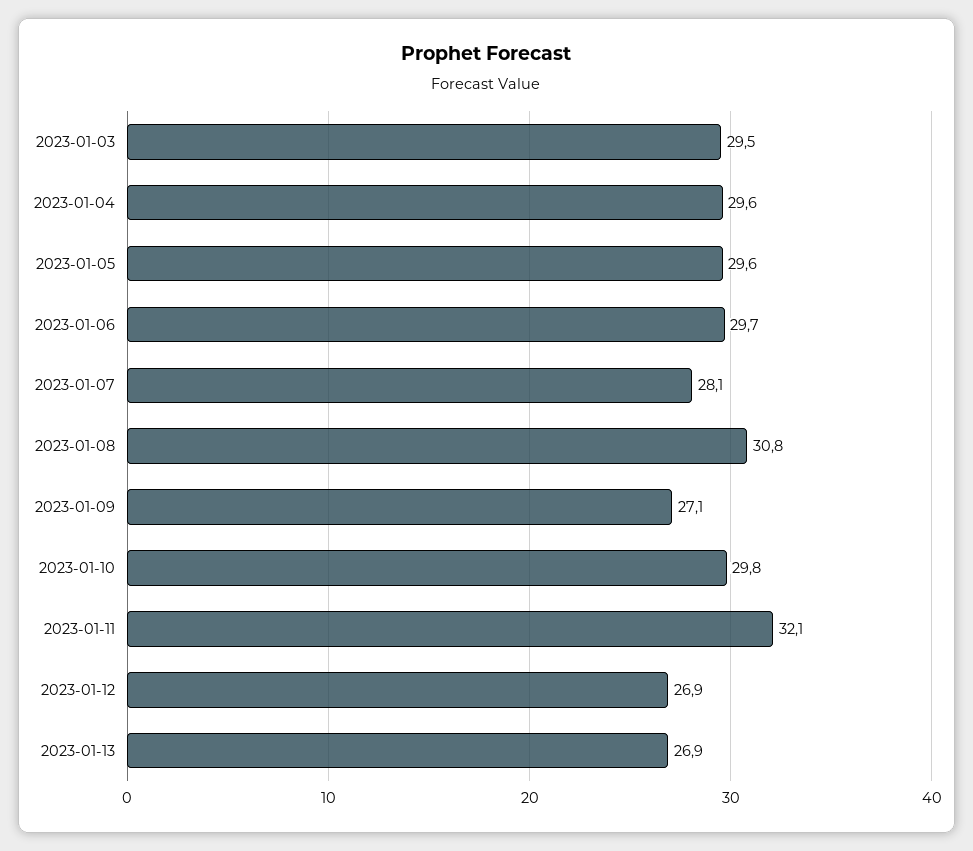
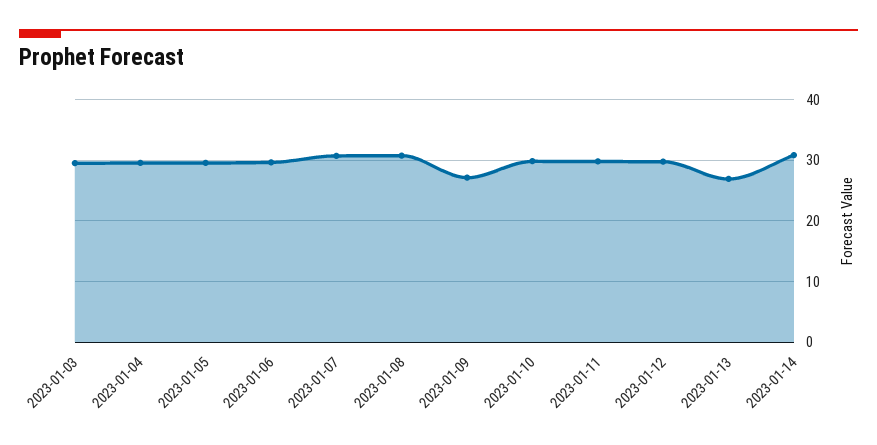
2023-01-07: 28.1 -> 31
2023-01-11: 32.1 -> 30
2023-01-12: 26.9 -> 30
2023-01-14: none -> 31

